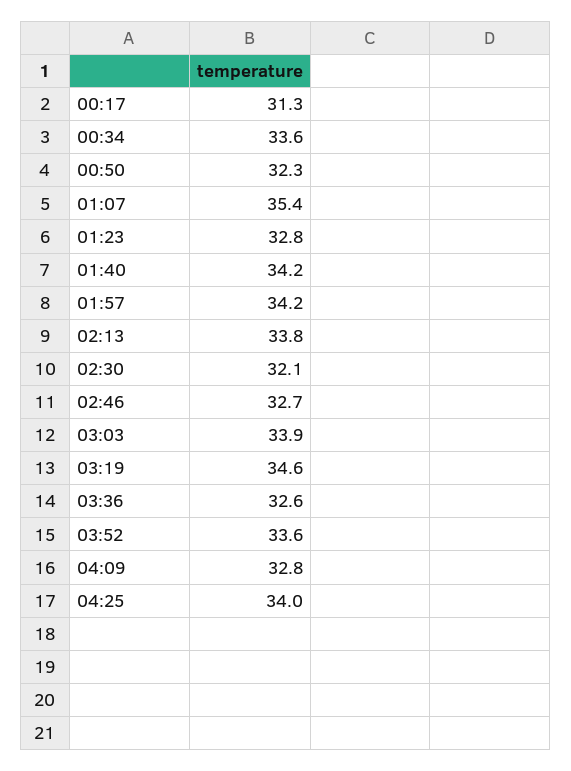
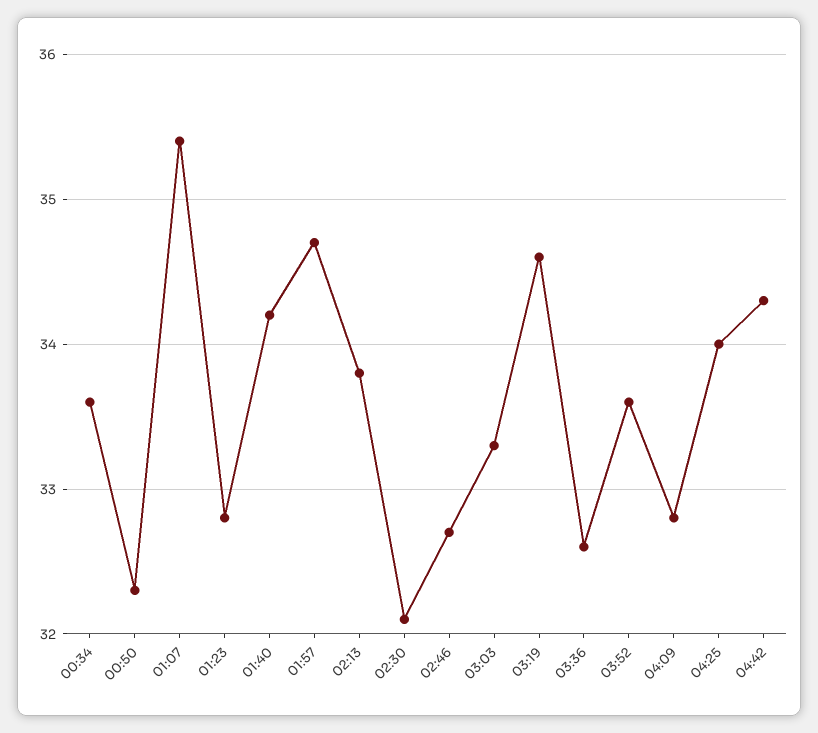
00:17: 31.3 -> none
01:57: 34.2 -> 34.7
03:03: 33.9 -> 33.3
04:42: none -> 34.3

